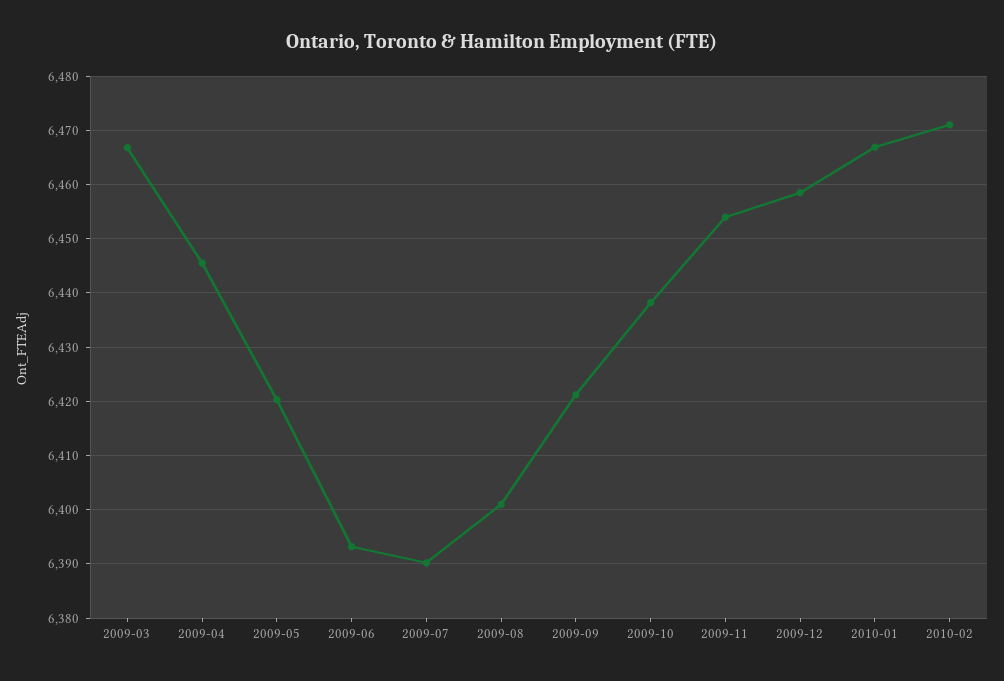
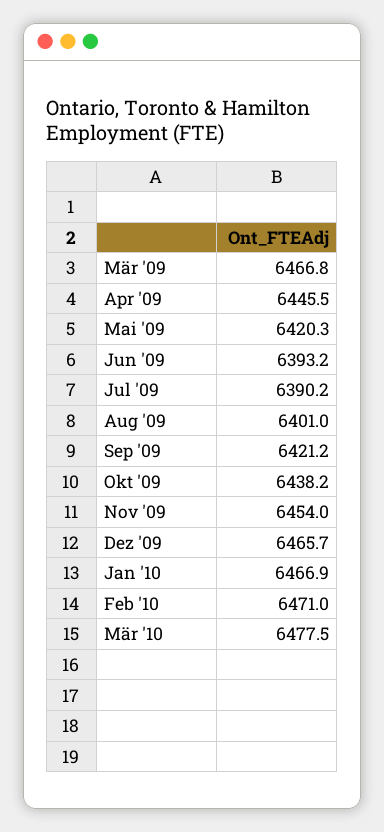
2009-12: 6458 -> 6465.7
Mär '10: none -> 6477.5

